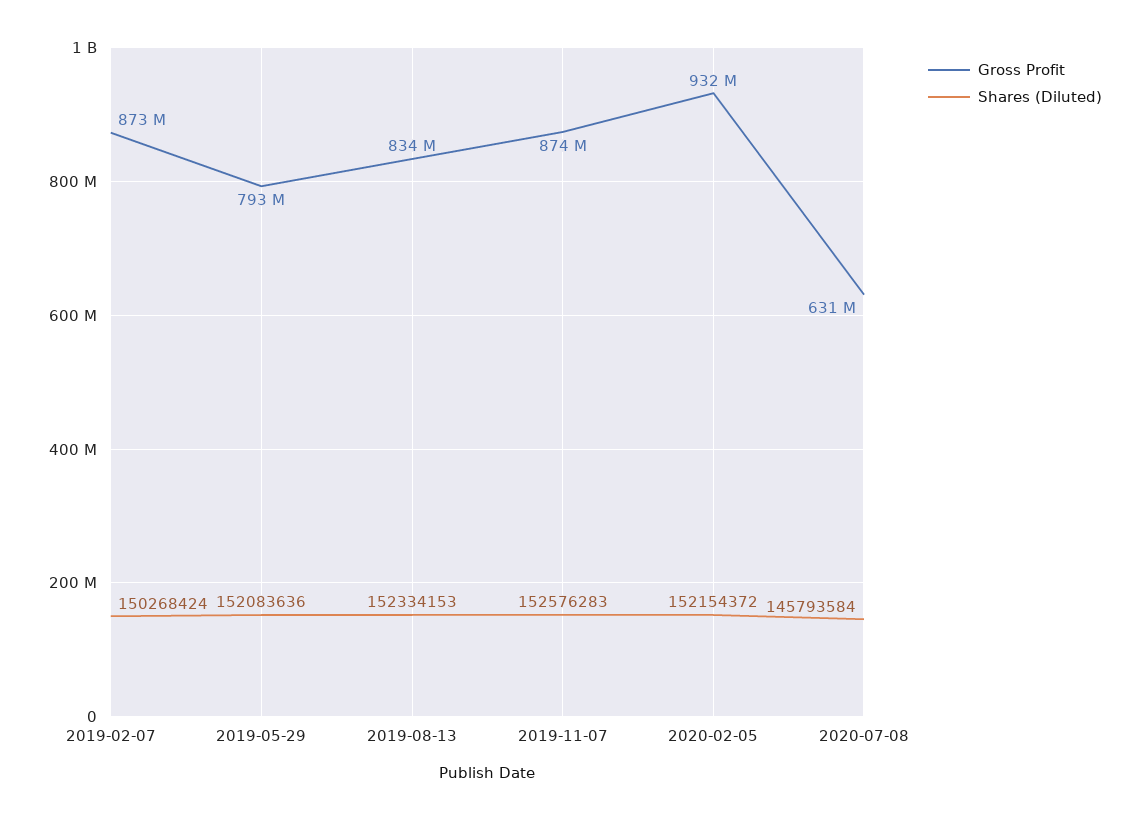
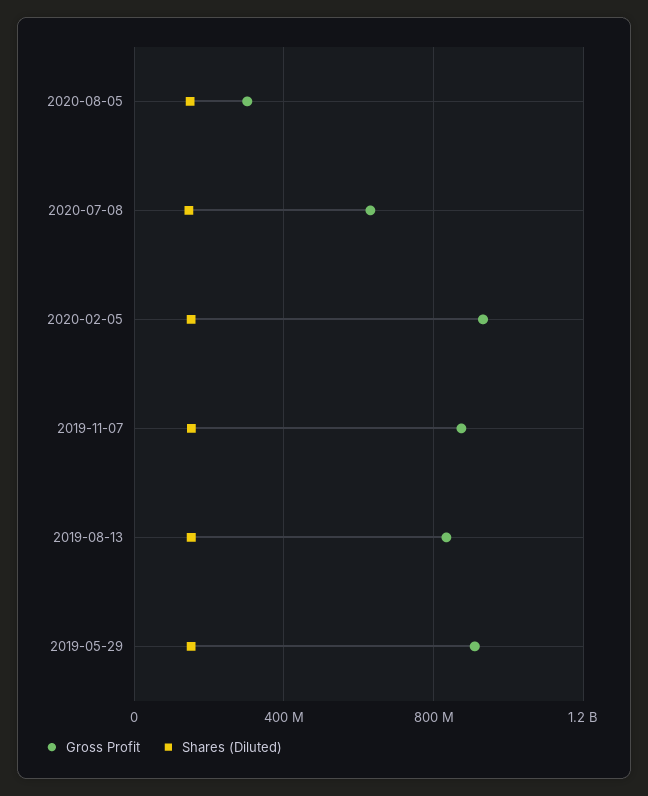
Gross Profit, 2019-02-07: 873000000 -> none
Shares (Diluted), 2019-02-07: 150268424 -> none
Gross Profit, 2019-05-29: 793000000 -> 900000000
Gross Profit, 2020-08-05: none -> 300000000
Shares (Diluted), 2020-08-05: none -> 150000000

